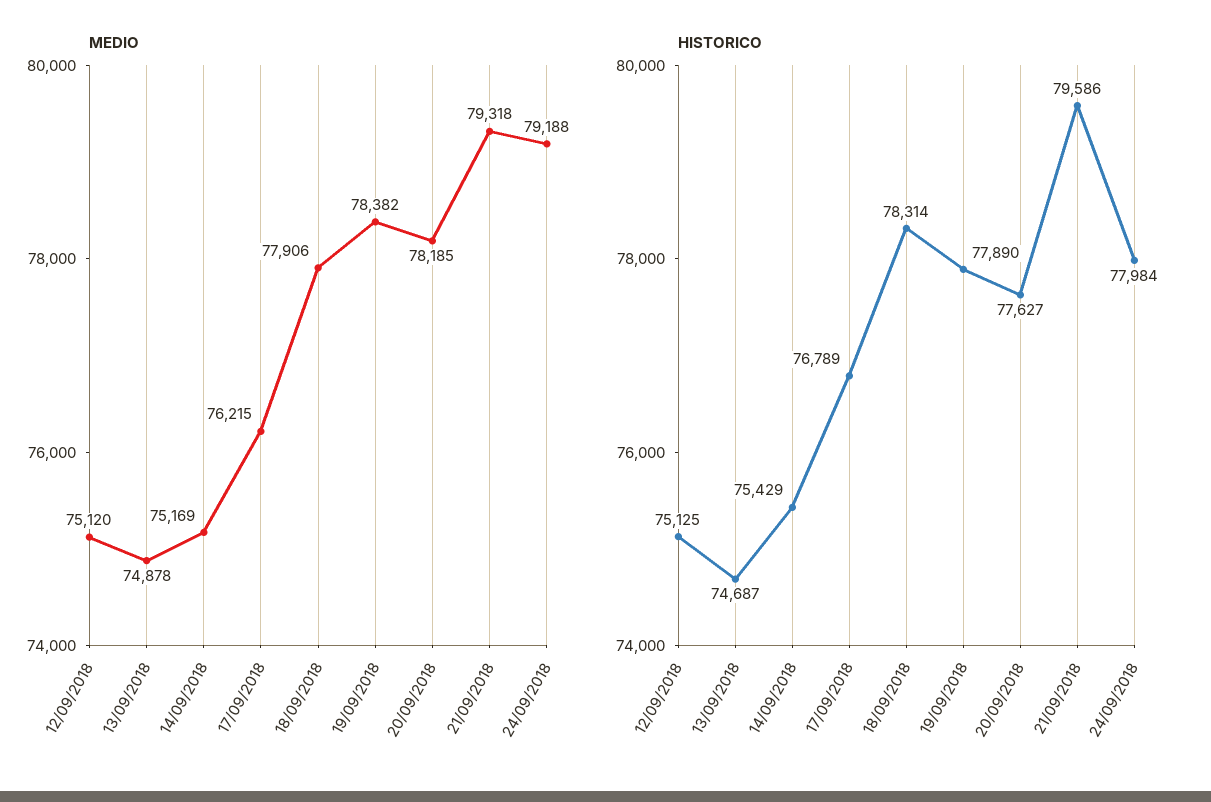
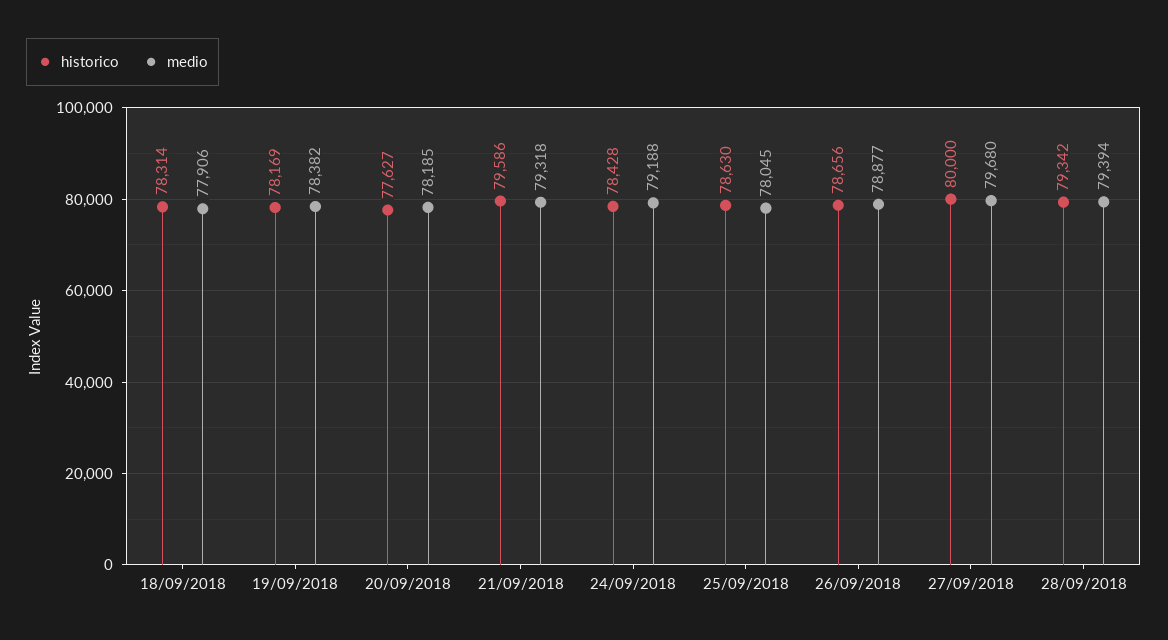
MEDIO, 12/09/2018: 75120 -> none
MEDIO, 13/09/2018: 74878 -> none
MEDIO, 14/09/2018: 75169 -> none
MEDIO, 17/09/2018: 76215 -> none
HISTORICO, 12/09/2018: 75125 -> none
HISTORICO, 13/09/2018: 74687 -> none
HISTORICO, 14/09/2018: 75429 -> none
HISTORICO, 17/09/2018: 76789 -> none
HISTORICO, 19/09/2018: 77890 -> 78169
HISTORICO, 24/09/2018: 77984 -> 78428
HISTORICO, 25/09/2018: none -> 78630
MEDIO, 25/09/2018: none -> 78045
HISTORICO, 26/09/2018: none -> 78656
MEDIO, 26/09/2018: none -> 78877
HISTORICO, 27/09/2018: none -> 80000
MEDIO, 27/09/2018: none -> 79680
HISTORICO, 28/09/2018: none -> 79342
MEDIO, 28/09/2018: none -> 79394

